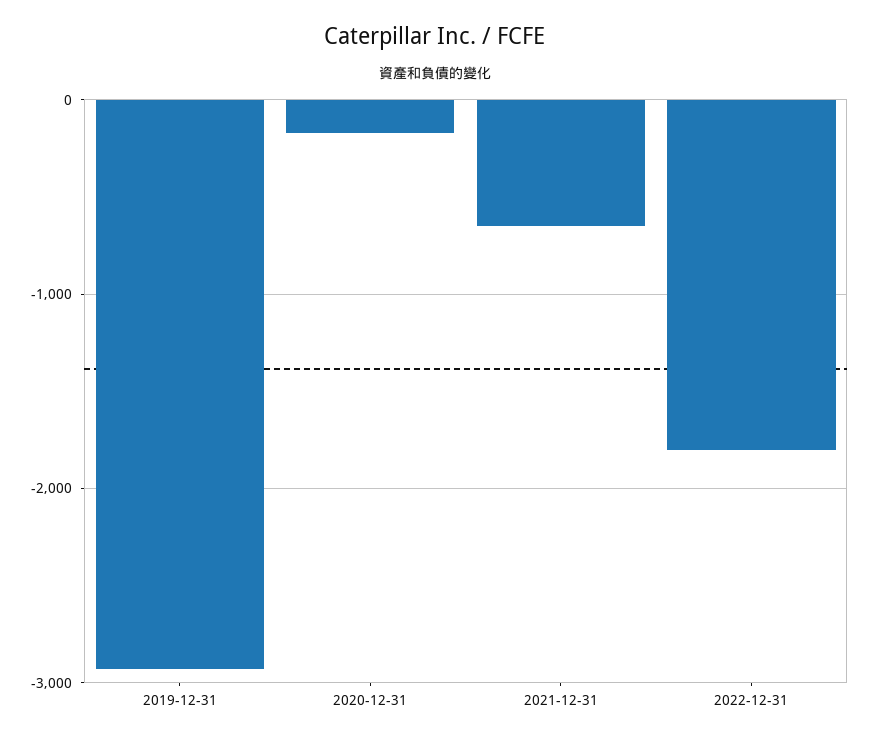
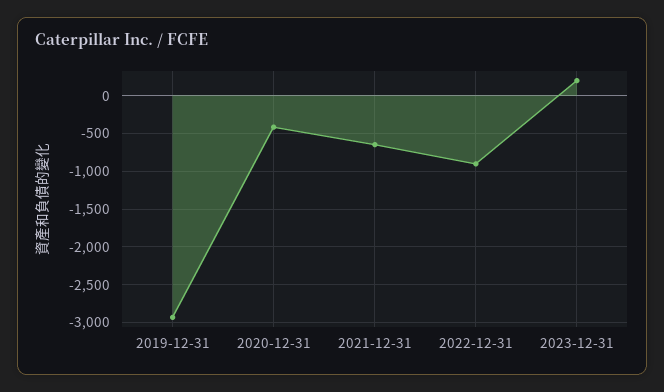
2020-12-31: -200 -> -400
2022-12-31: -1800 -> -900
2023-12-31: none -> 200

